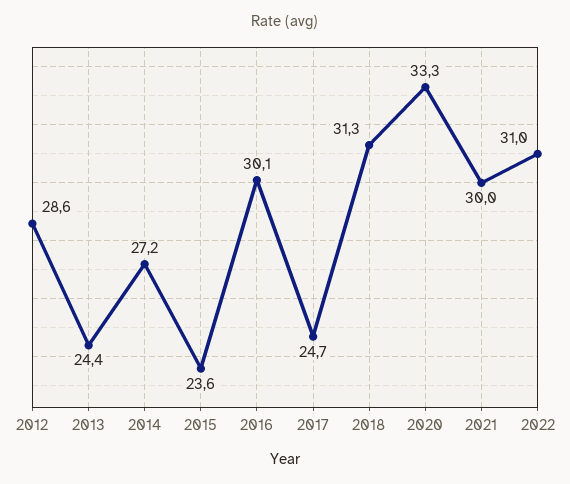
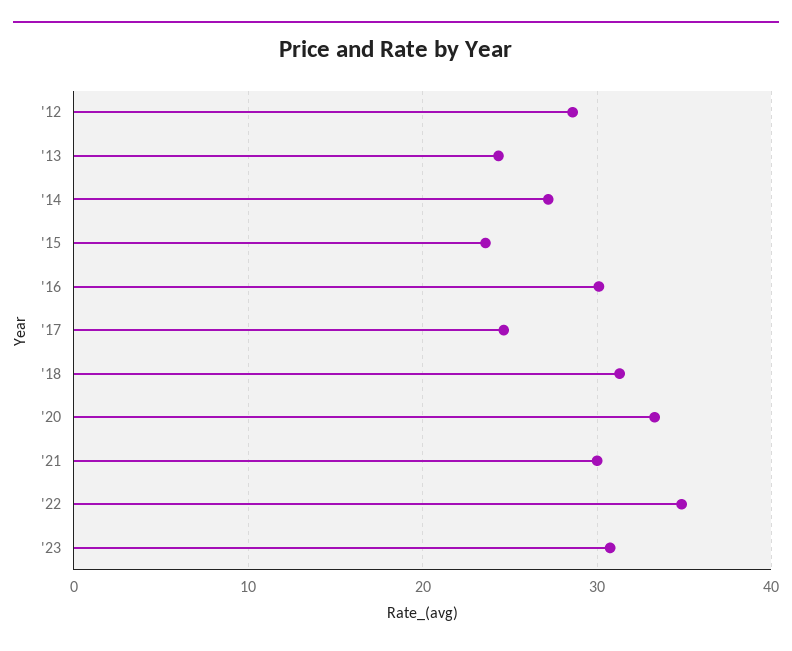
2022: 31 -> 35
'23: none -> 31

